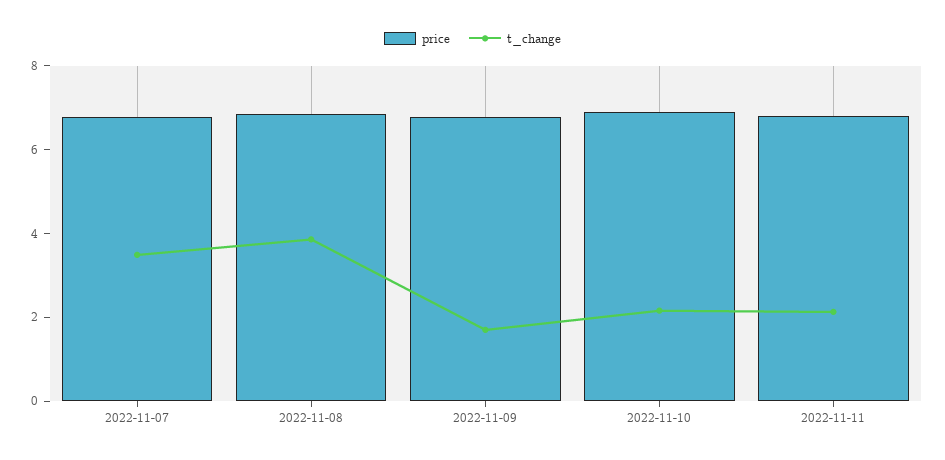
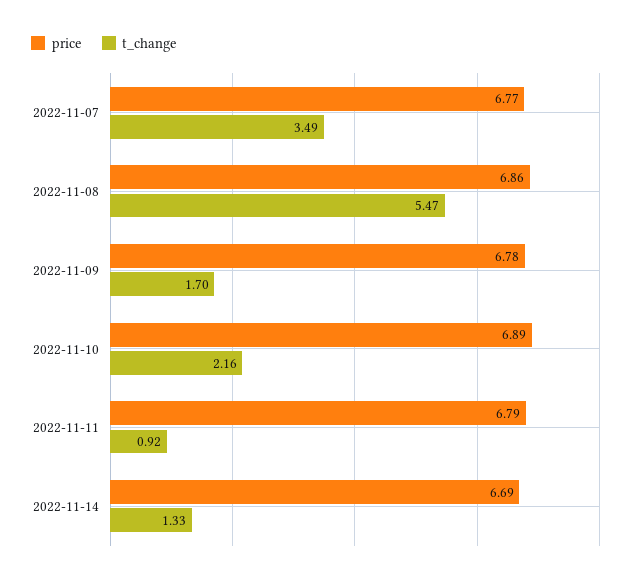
t_change, 2022-11-08: 4 -> 5.47
t_change, 2022-11-11: 2 -> 0.92
price, 2022-11-14: none -> 6.69
t_change, 2022-11-14: none -> 1.33

